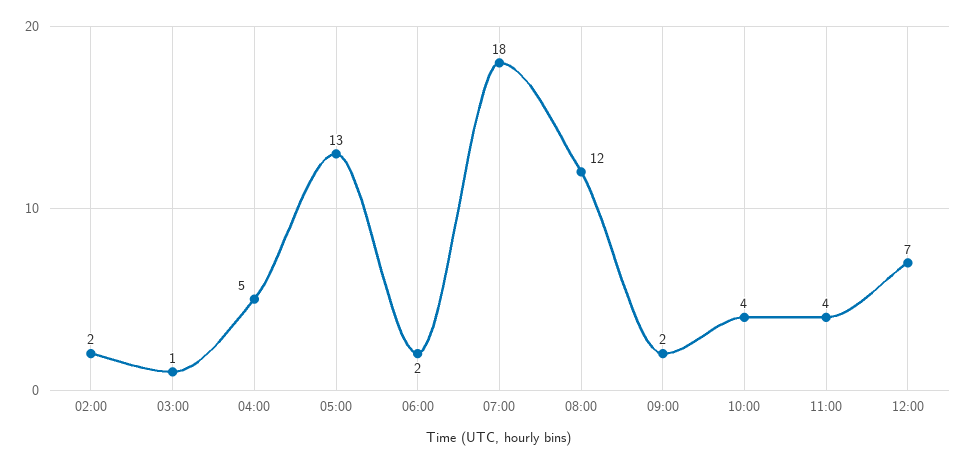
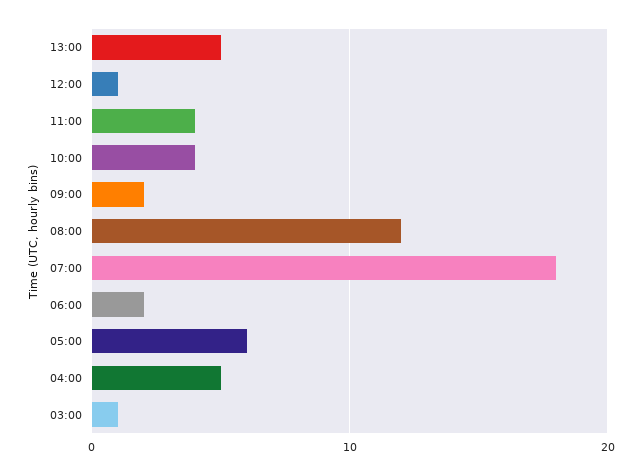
02:00: 2 -> none
05:00: 13 -> 6
12:00: 7 -> 1
13:00: none -> 5

